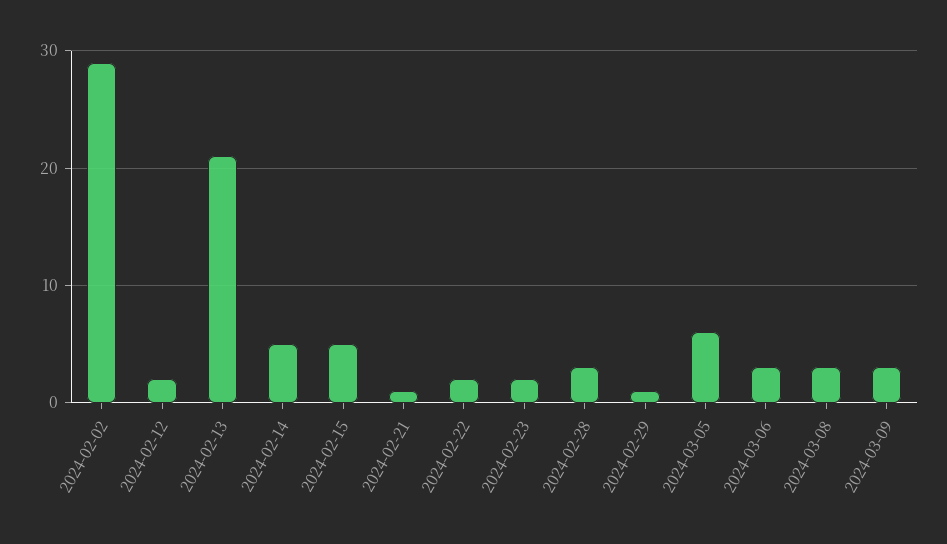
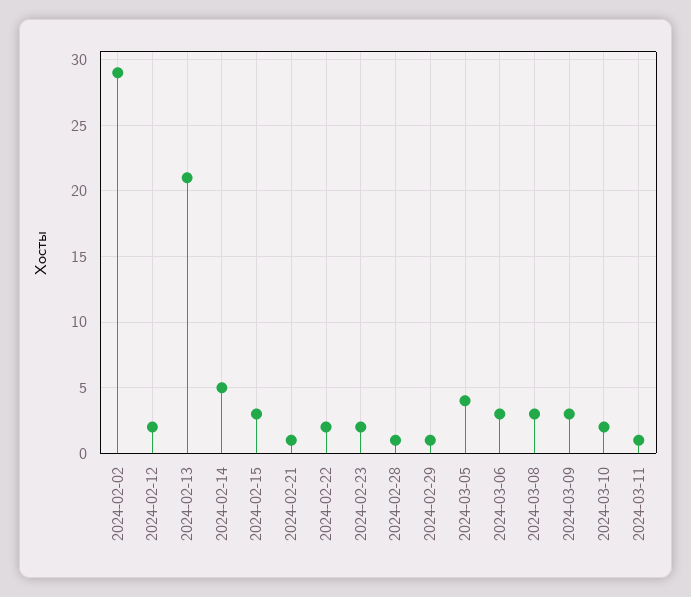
2024-02-15: 5 -> 3
2024-02-28: 3 -> 1
2024-03-05: 6 -> 4
2024-03-10: none -> 2
2024-03-11: none -> 1

